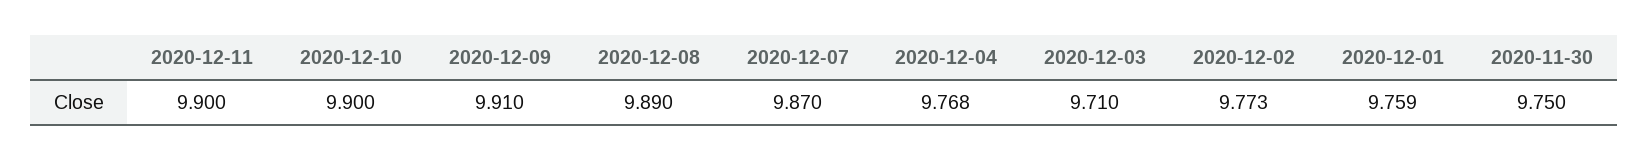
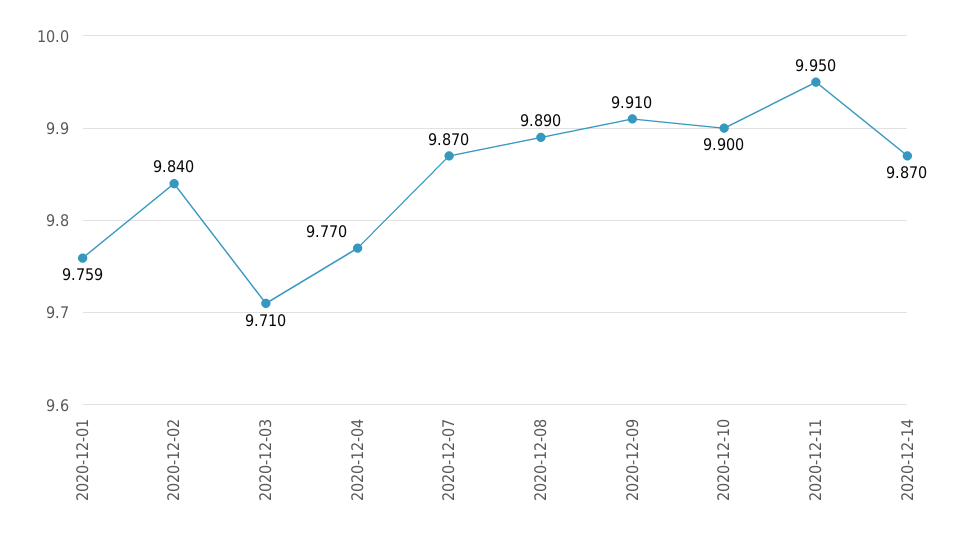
2020-12-11: 9.9 -> 9.95
2020-12-04: 9.768 -> 9.77
2020-12-02: 9.773 -> 9.84
2020-11-30: 9.75 -> none
2020-12-14: none -> 9.87

